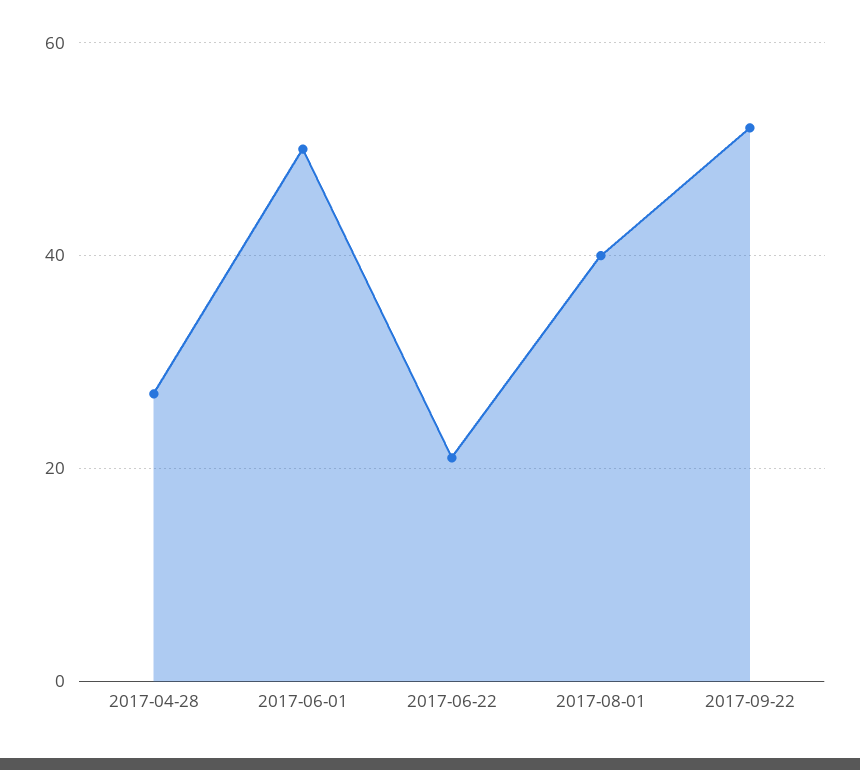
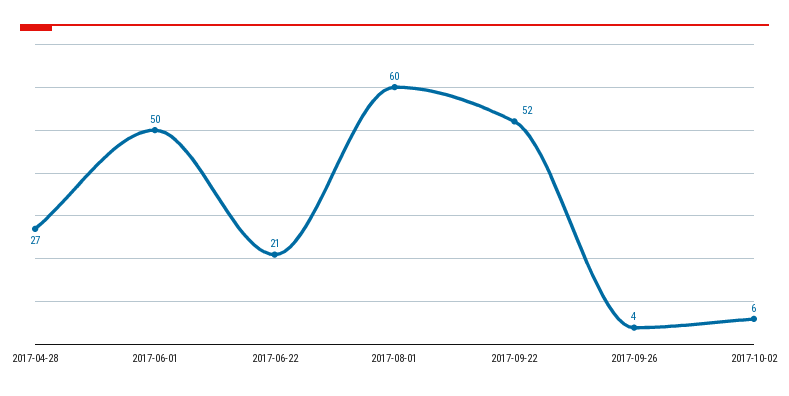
2017-08-01: 40 -> 60
2017-09-26: none -> 4
2017-10-02: none -> 6

